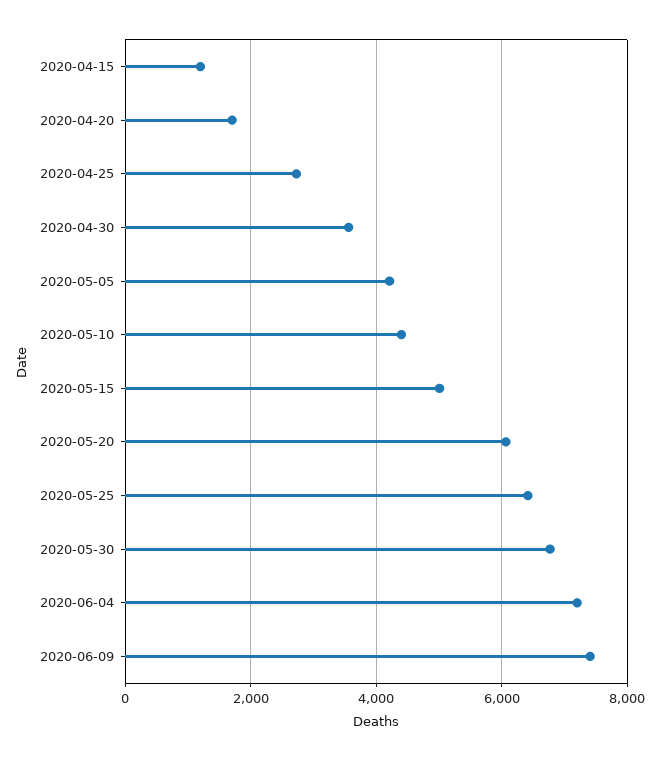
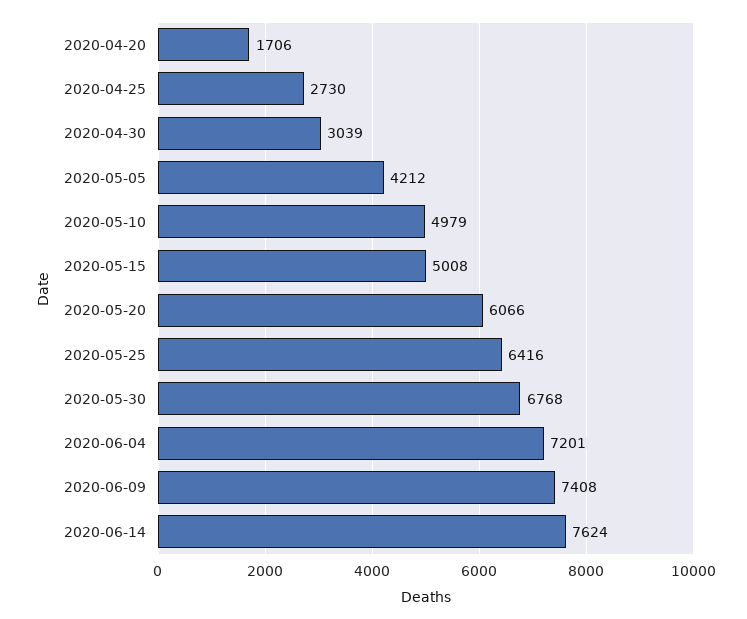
2020-04-15: 1200 -> none
2020-04-30: 3600 -> 3039
2020-05-10: 4400 -> 4979
2020-06-14: none -> 7624

